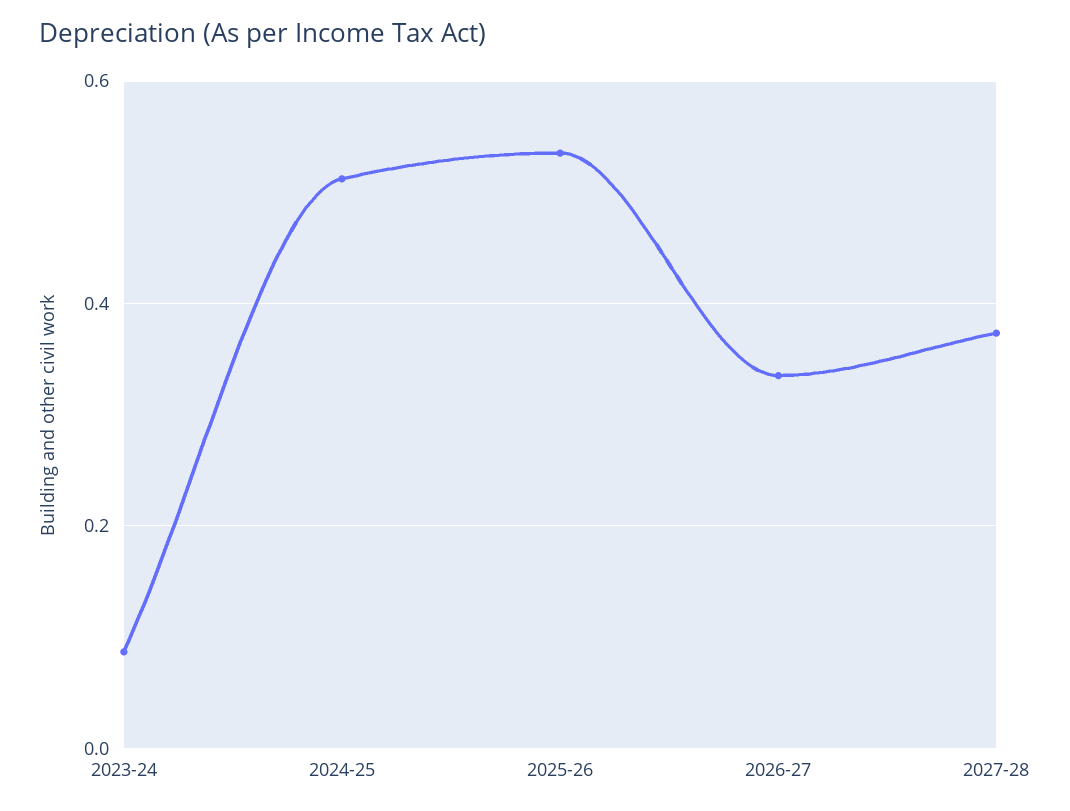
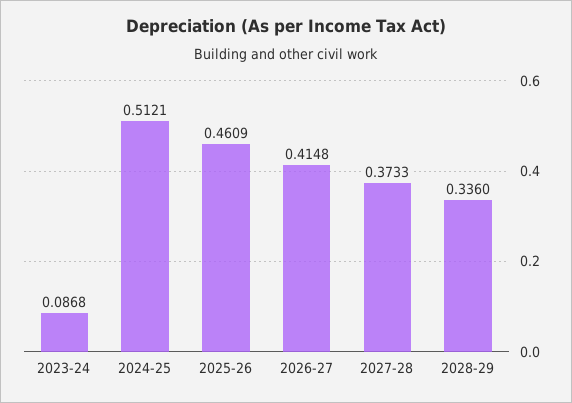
2025-26: 0.54 -> 0.4609
2026-27: 0.34 -> 0.4148
2028-29: none -> 0.336

